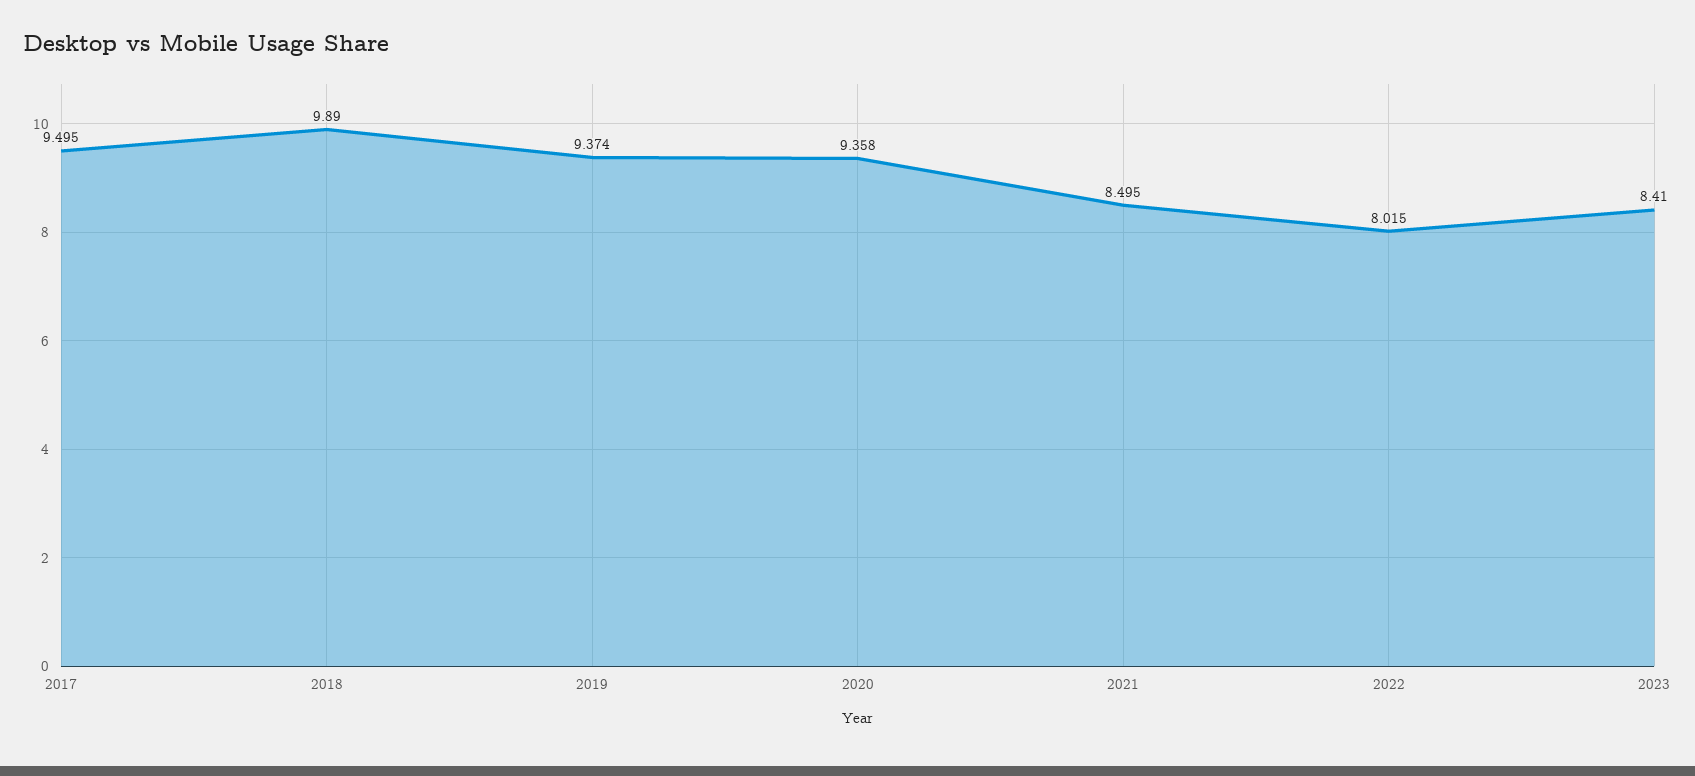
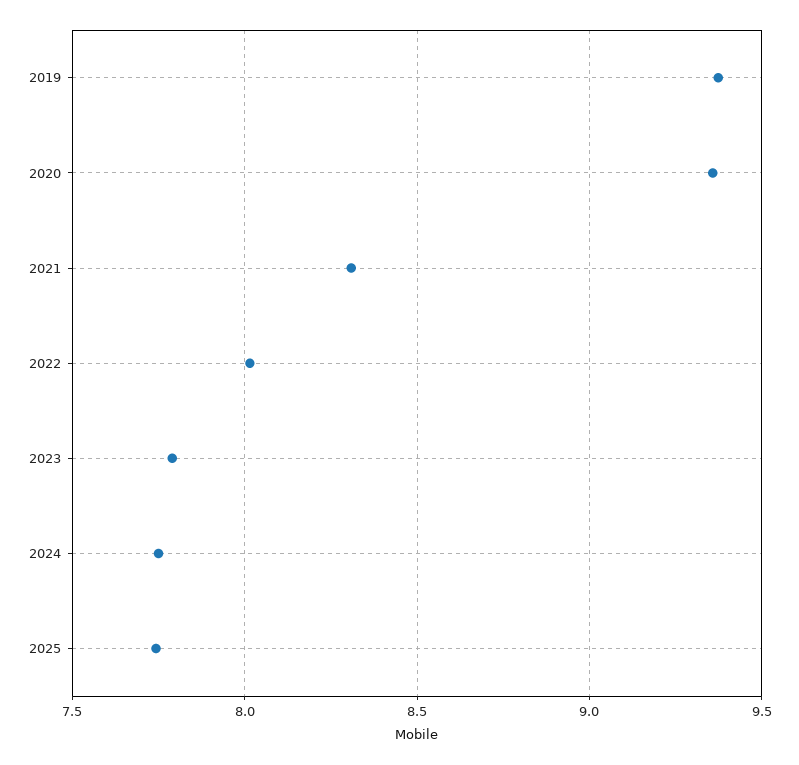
2017: 9.495 -> none
2018: 9.89 -> none
2021: 8.495 -> 8.3
2023: 8.41 -> 7.8
2024: none -> 7.75
2025: none -> 7.75

